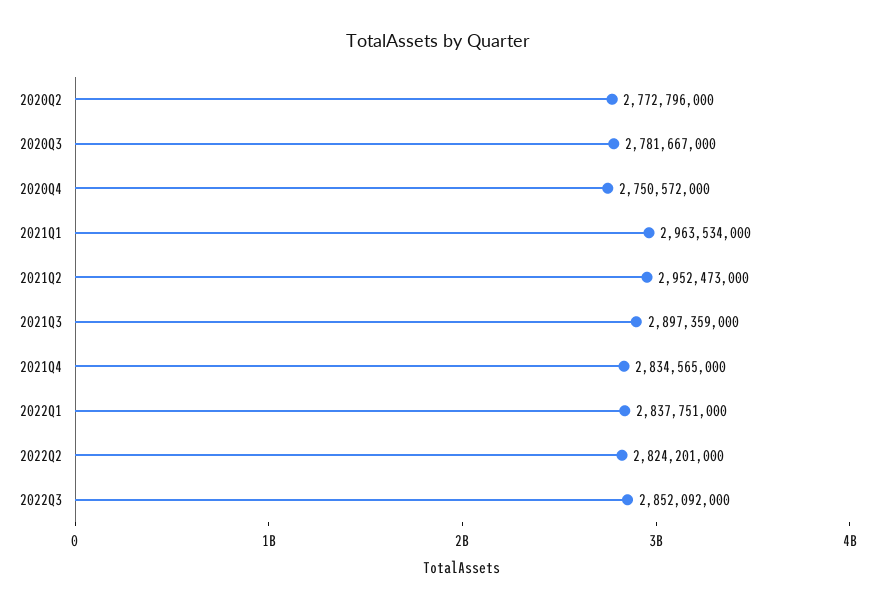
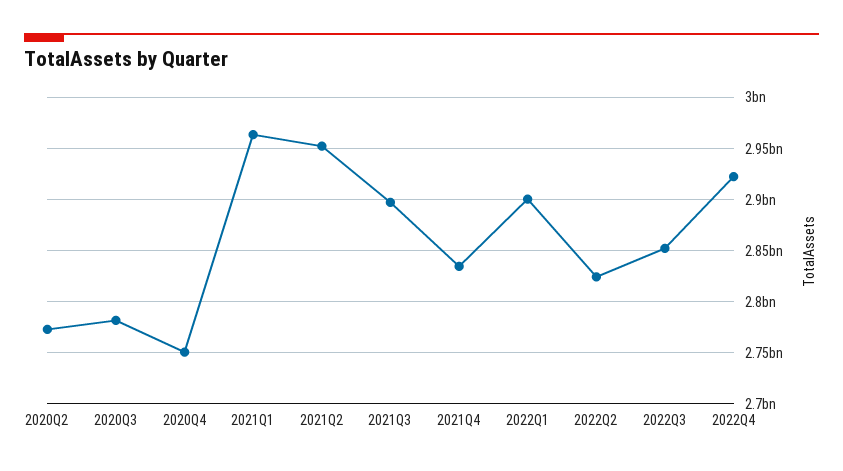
2022Q1: 2837751000 -> 2900000000
2022Q4: none -> 2920000000

